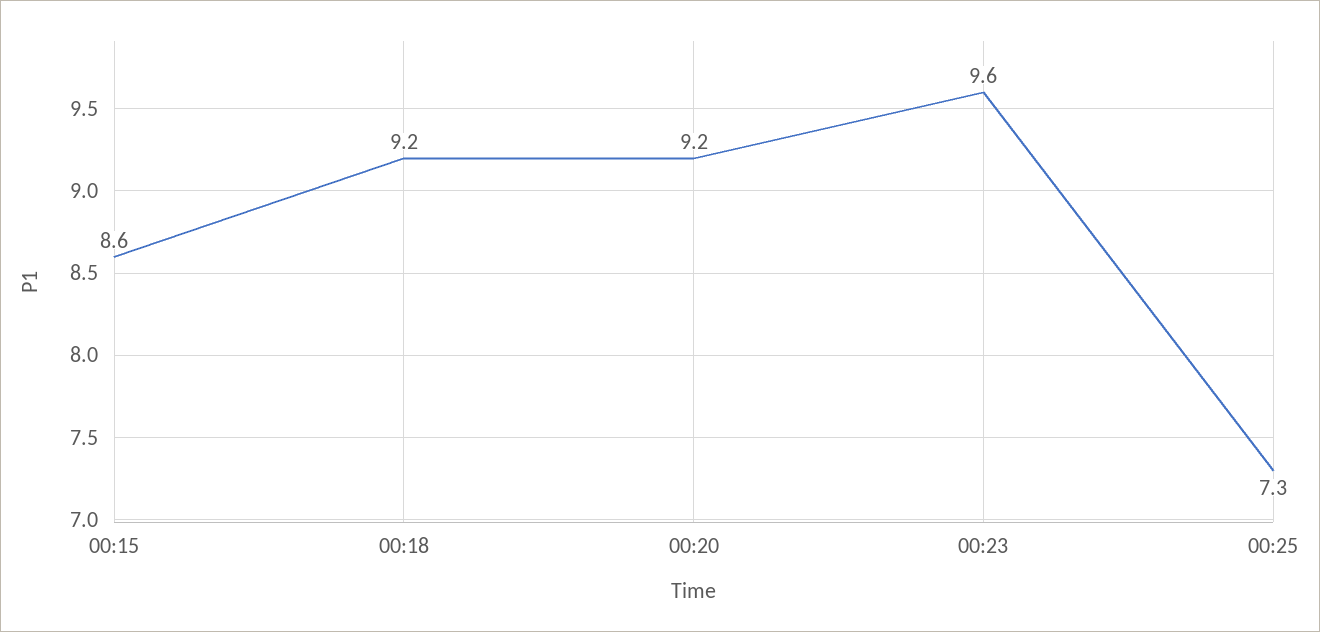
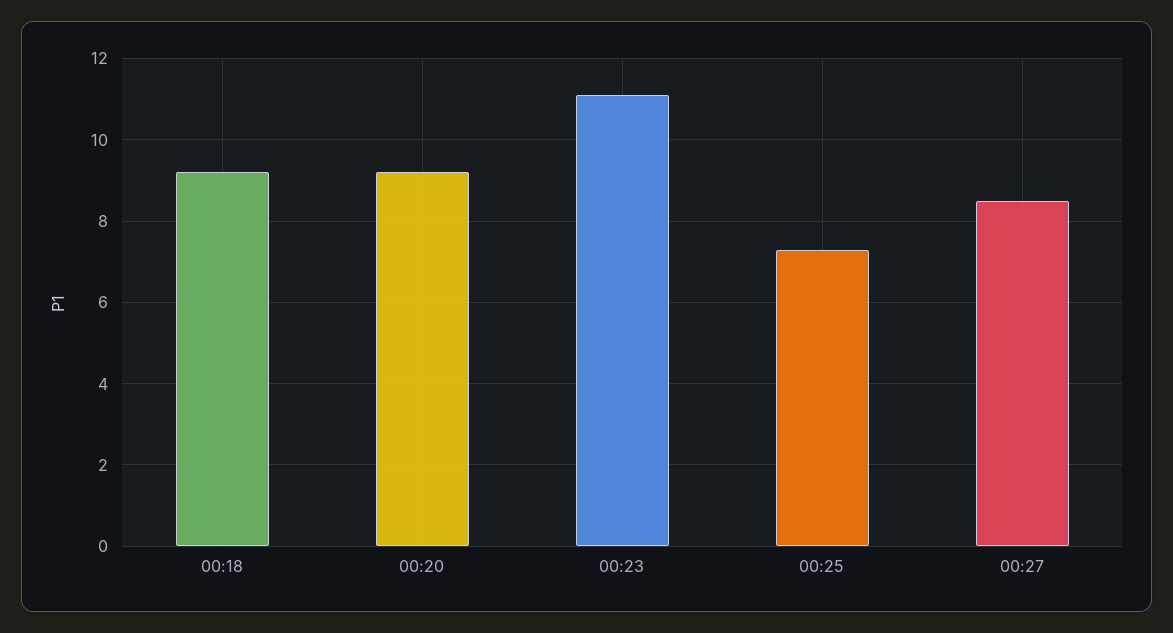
00:15: 8.6 -> none
00:23: 9.6 -> 11
00:27: none -> 8.5

